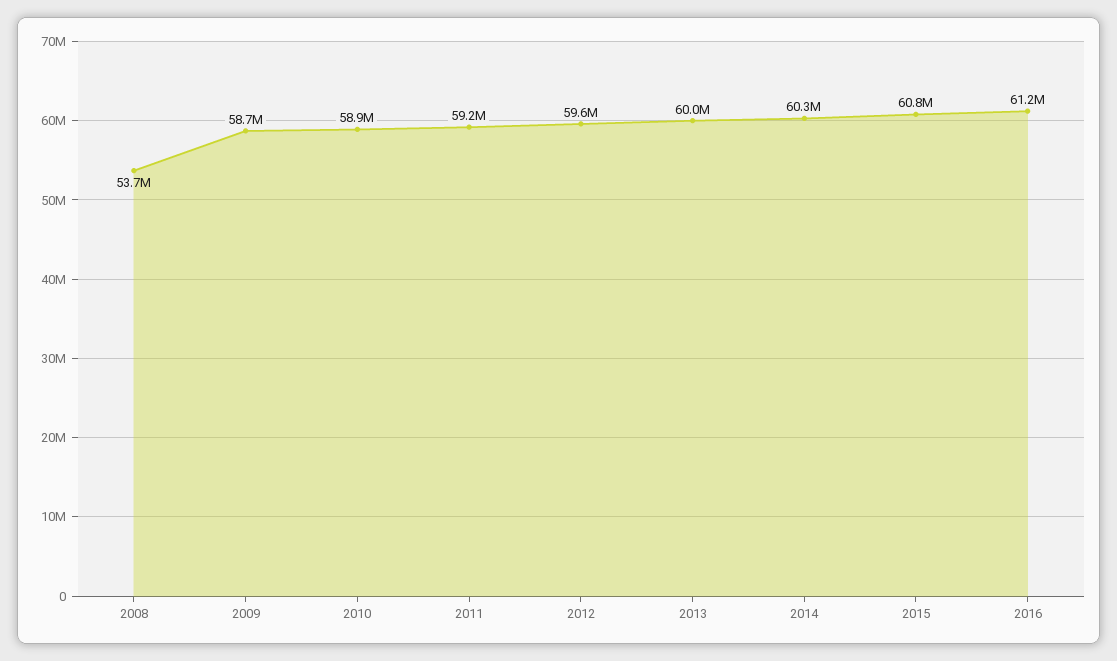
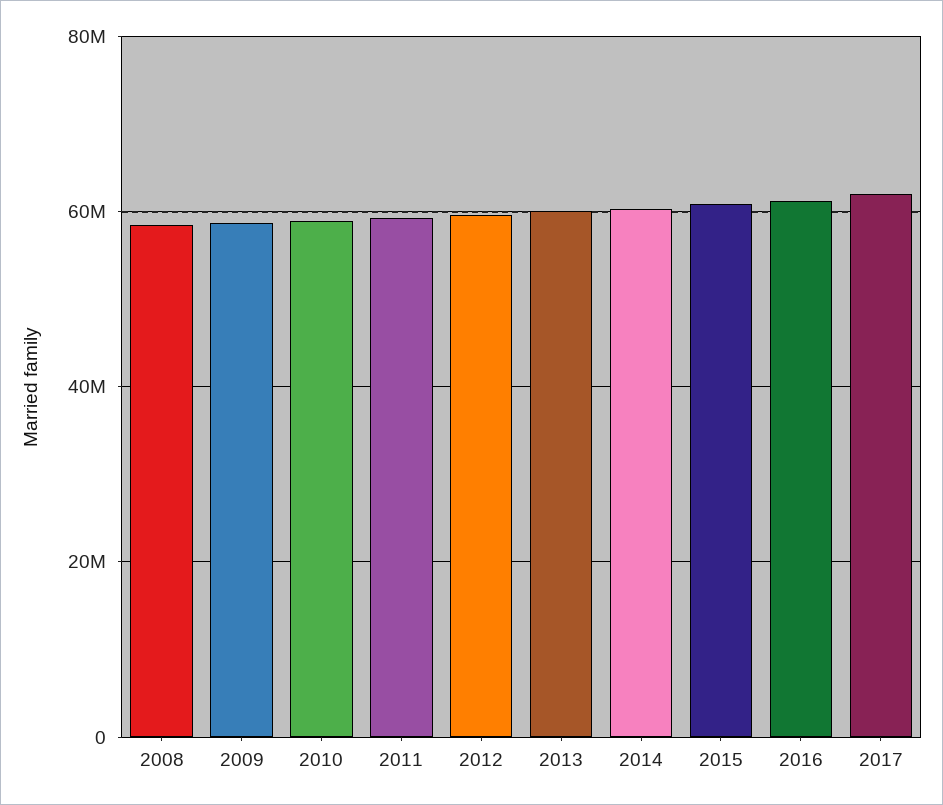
2008: 53700000 -> 58000000
2017: none -> 62000000

